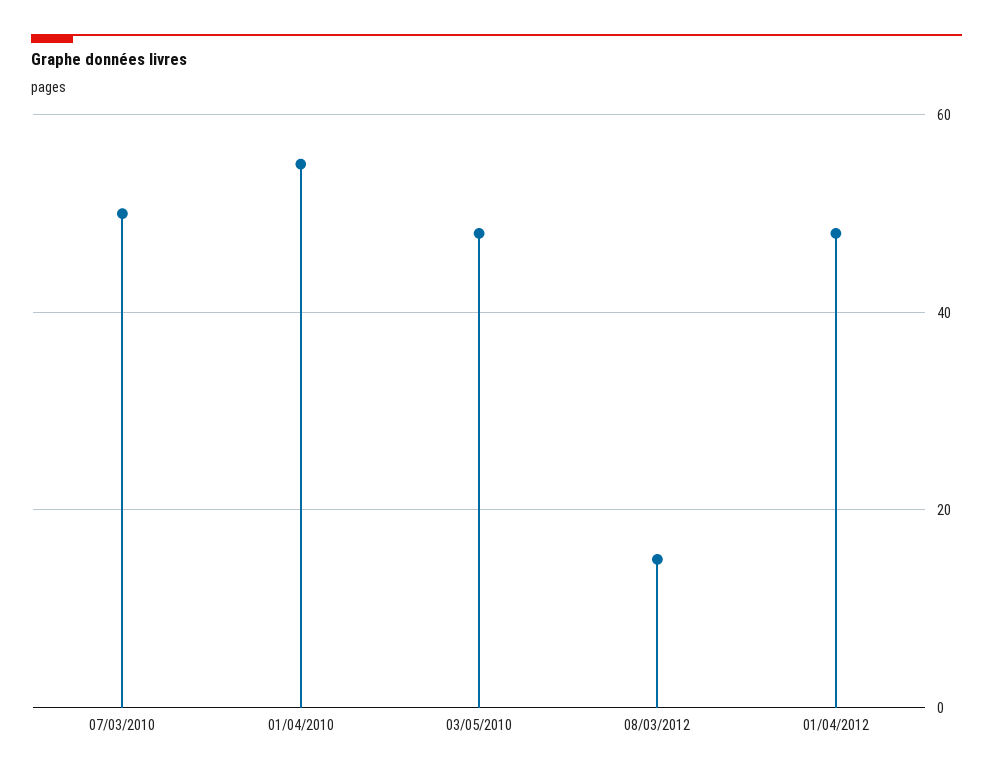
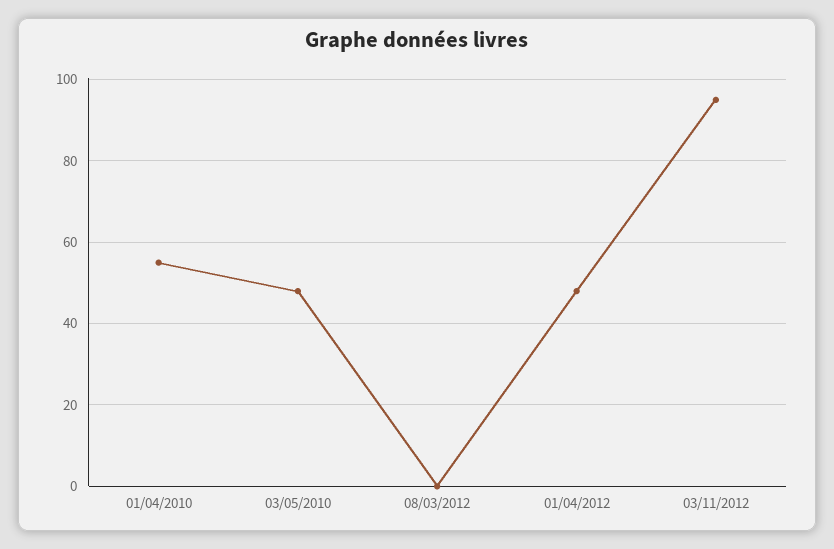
07/03/2010: 50 -> none
08/03/2012: 15 -> 0
03/11/2012: none -> 95

